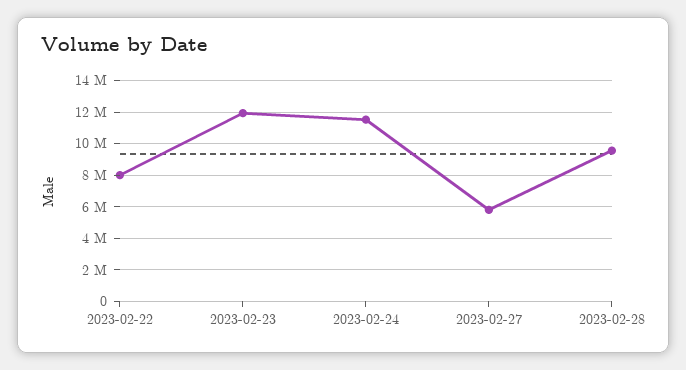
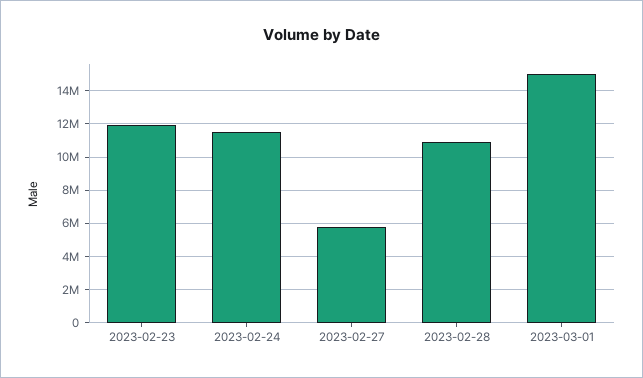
2023-02-22: 8000000 -> none
2023-02-28: 9500000 -> 11000000
2023-03-01: none -> 15000000

